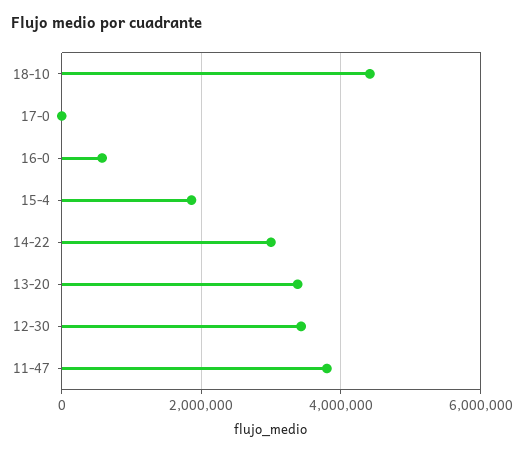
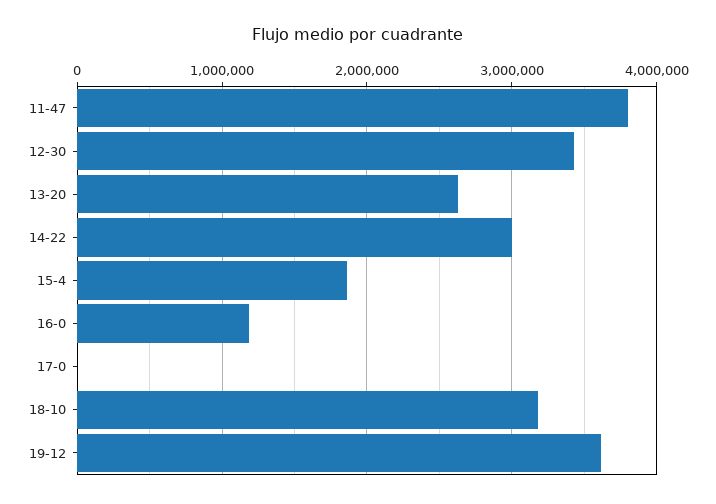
18-10: 4400000 -> 3200000
16-0: 600000 -> 1200000
13-20: 3400000 -> 2600000
19-12: none -> 3600000

